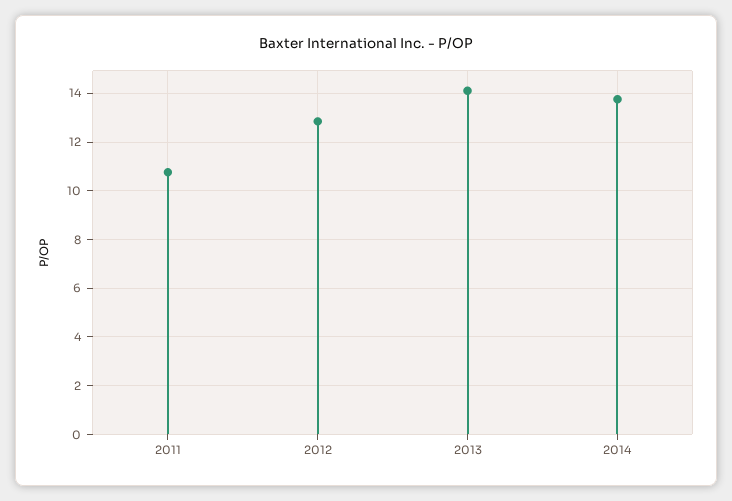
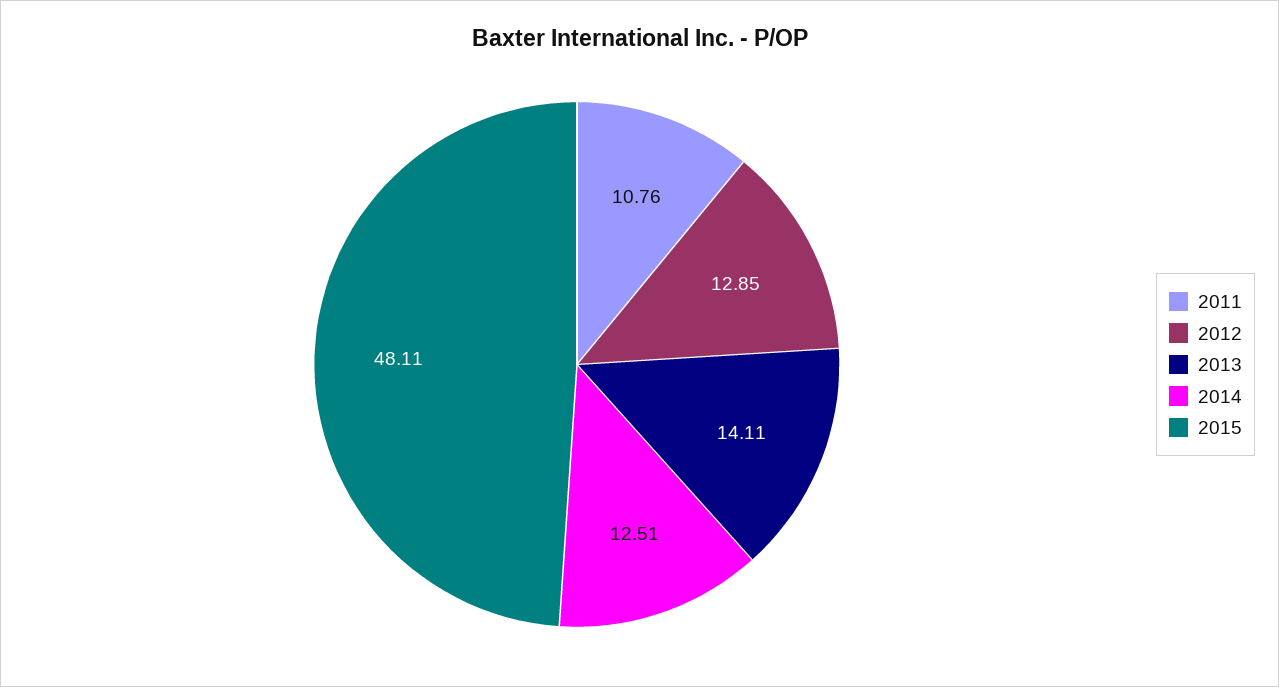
2014: 13.75 -> 12.51
2015: none -> 48.11

